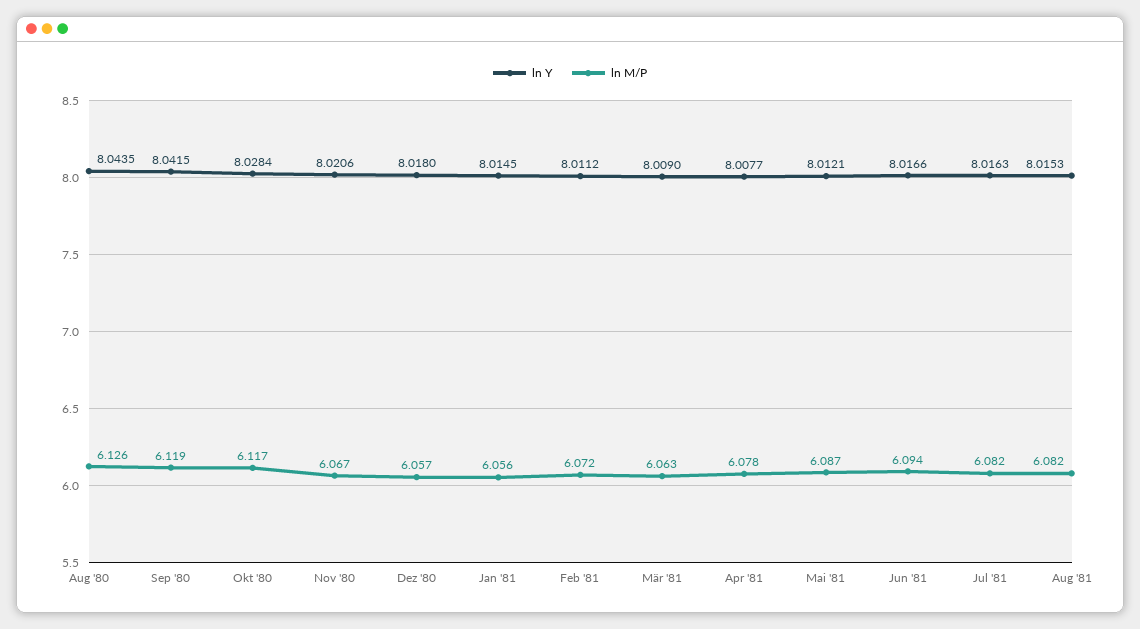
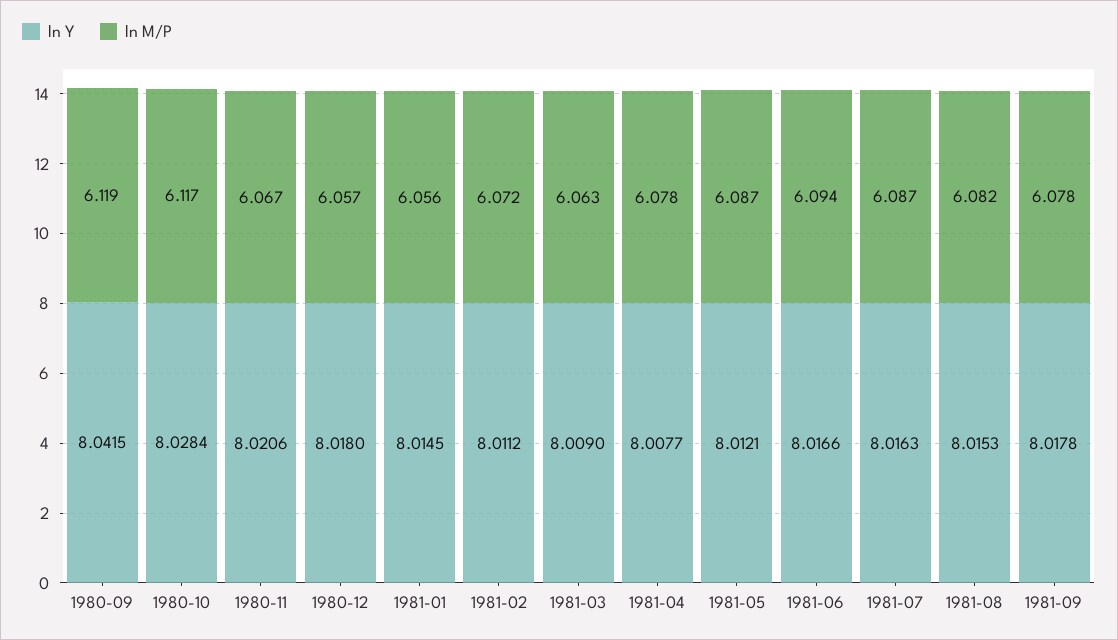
ln Y, Aug '80: 8.0435 -> none
ln M/P, Aug '80: 6.126 -> none
ln M/P, Jul '81: 6.082 -> 6.087
ln Y, 1981-09: none -> 8.0178
ln M/P, 1981-09: none -> 6.078

